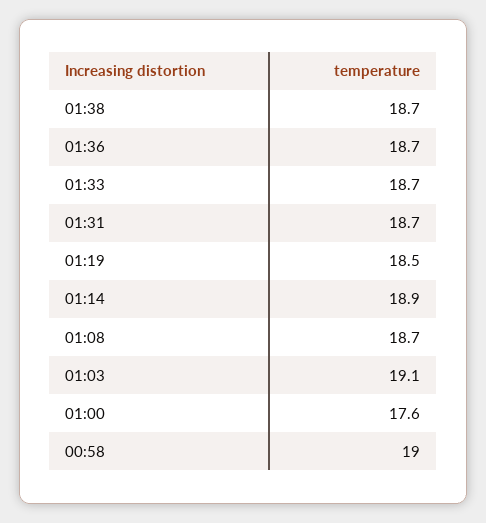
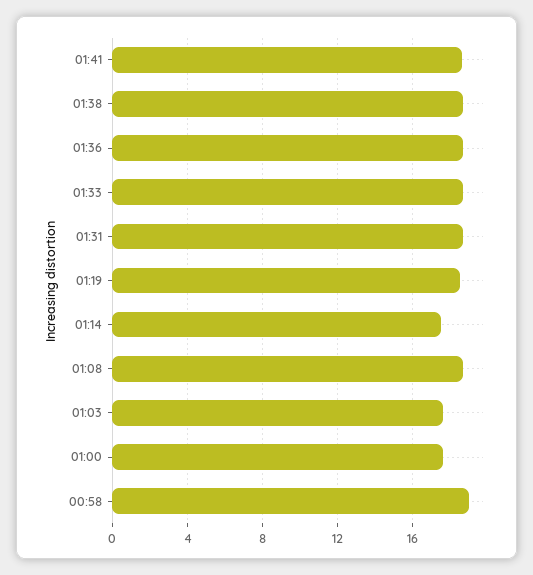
01:14: 18.9 -> 17.5
01:03: 19.1 -> 17.5
01:41: none -> 18.5

